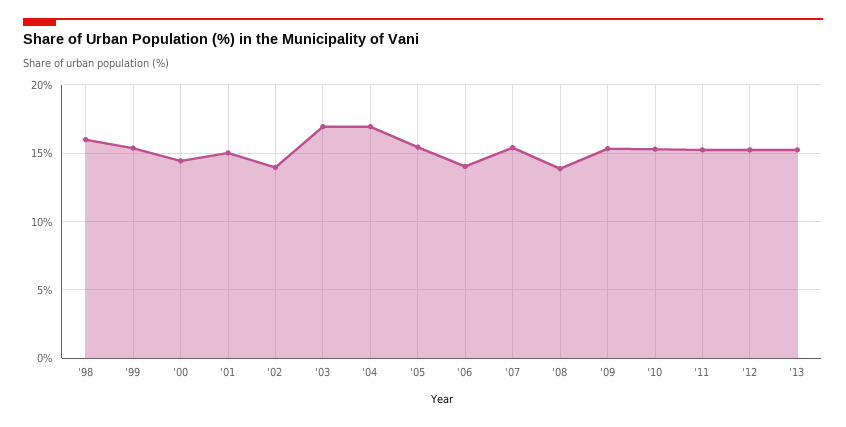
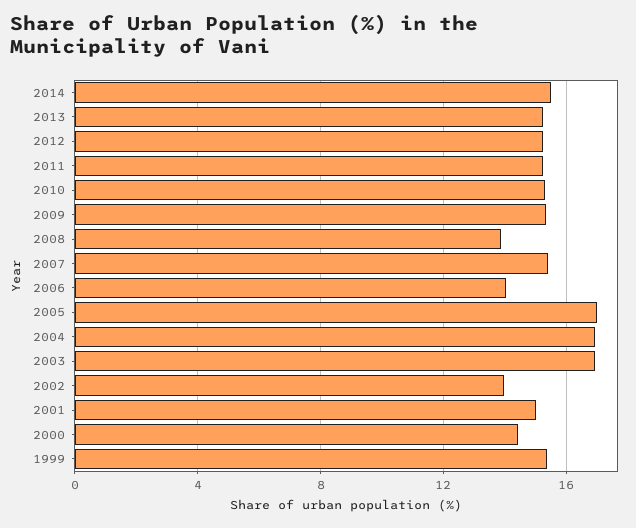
'98: 16 -> none
'05: 15.5 -> 17
2014: none -> 15.5

